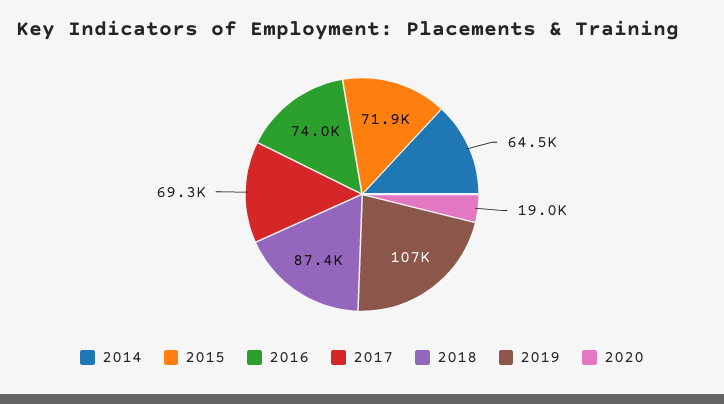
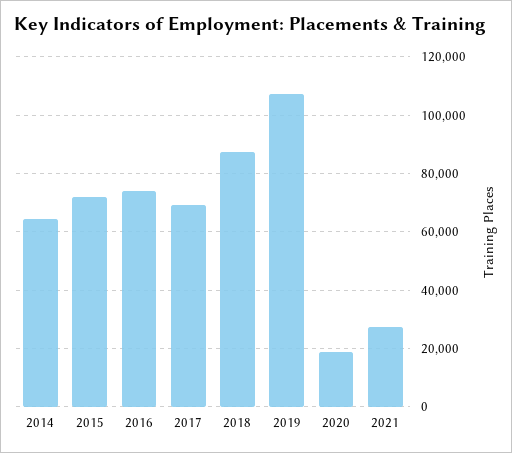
2021: none -> 27500

